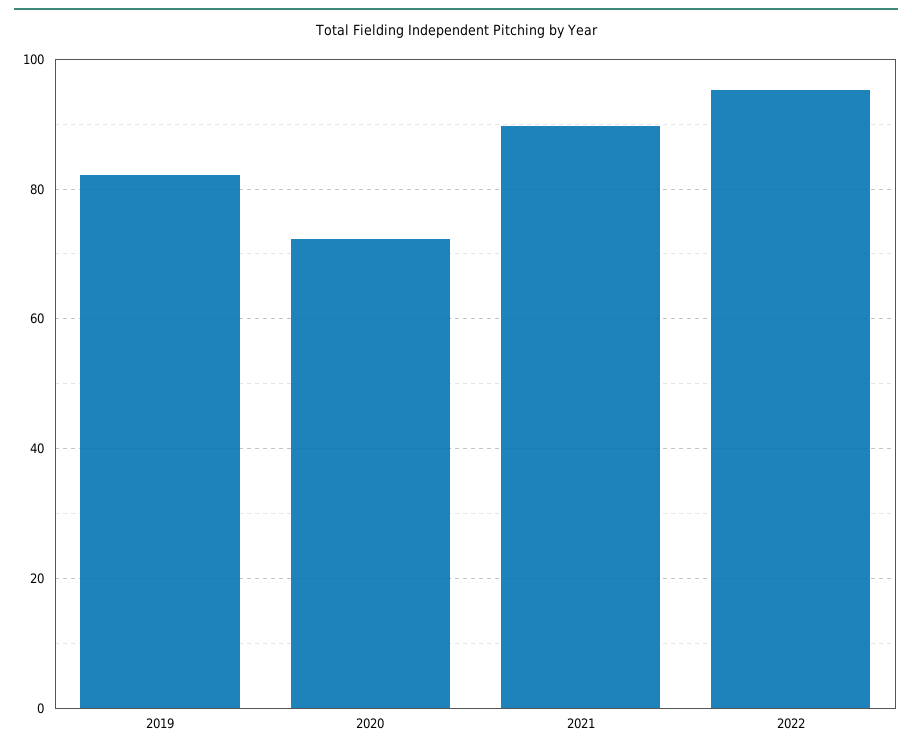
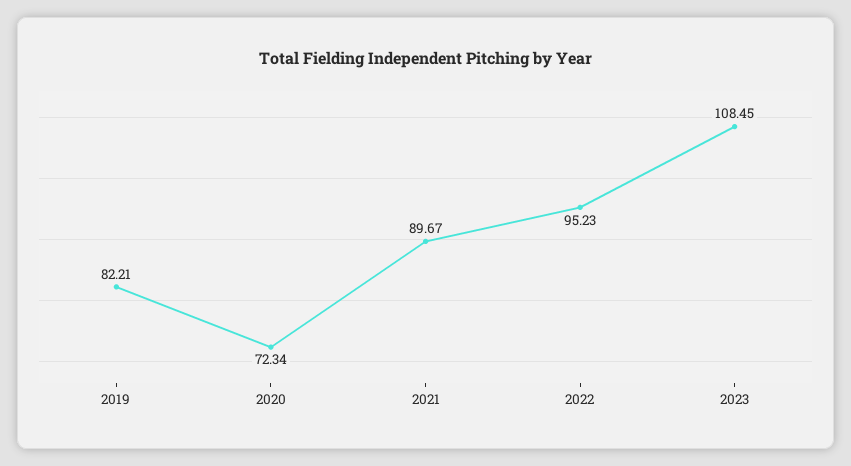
2023: none -> 108.45

